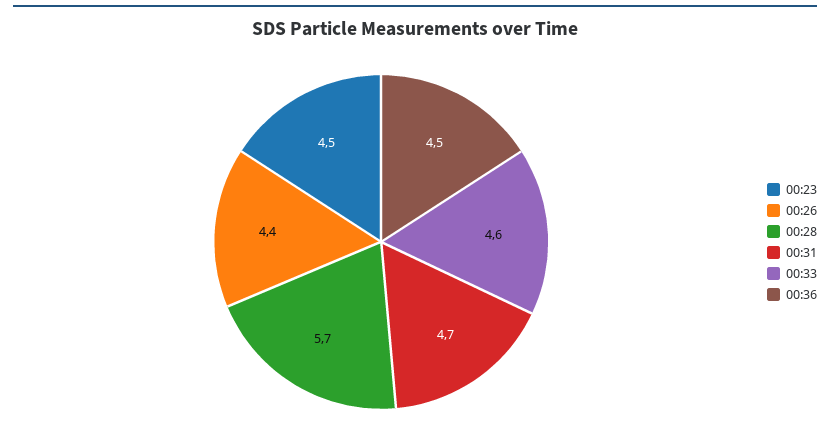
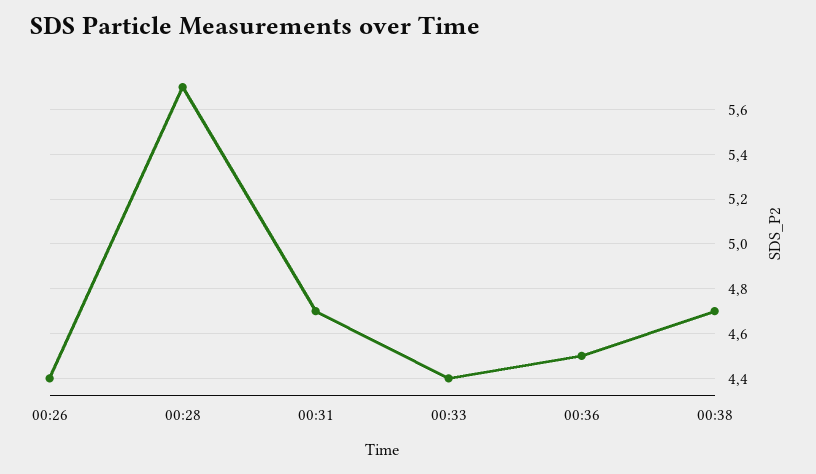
00:23: 4.5 -> none
00:33: 4.6 -> 4.4
00:38: none -> 4.7

